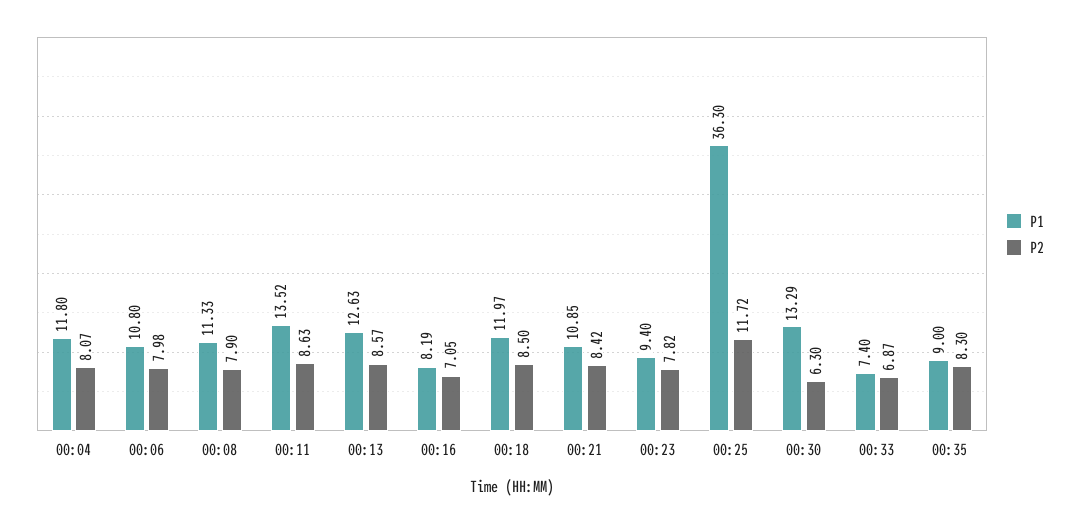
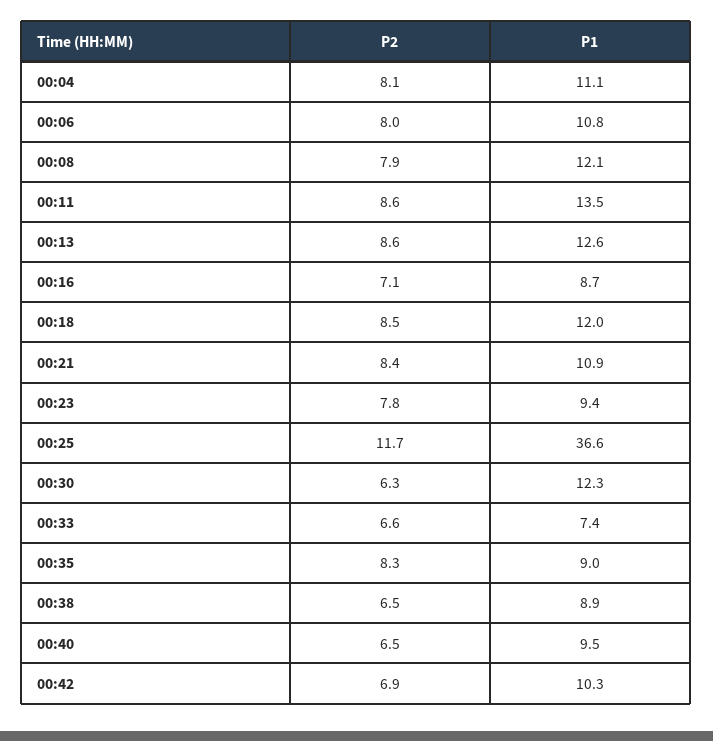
P1, 00:04: 11.8 -> 11.1
P1, 00:08: 11.33 -> 12.1
P1, 00:16: 8.19 -> 8.7
P1, 00:25: 36.3 -> 36.6
P1, 00:30: 13.29 -> 12.3
P2, 00:33: 6.87 -> 6.6
P2, 00:38: none -> 6.5
P1, 00:38: none -> 8.9
P2, 00:40: none -> 6.5
P1, 00:40: none -> 9.5
P2, 00:42: none -> 6.9
P1, 00:42: none -> 10.3

